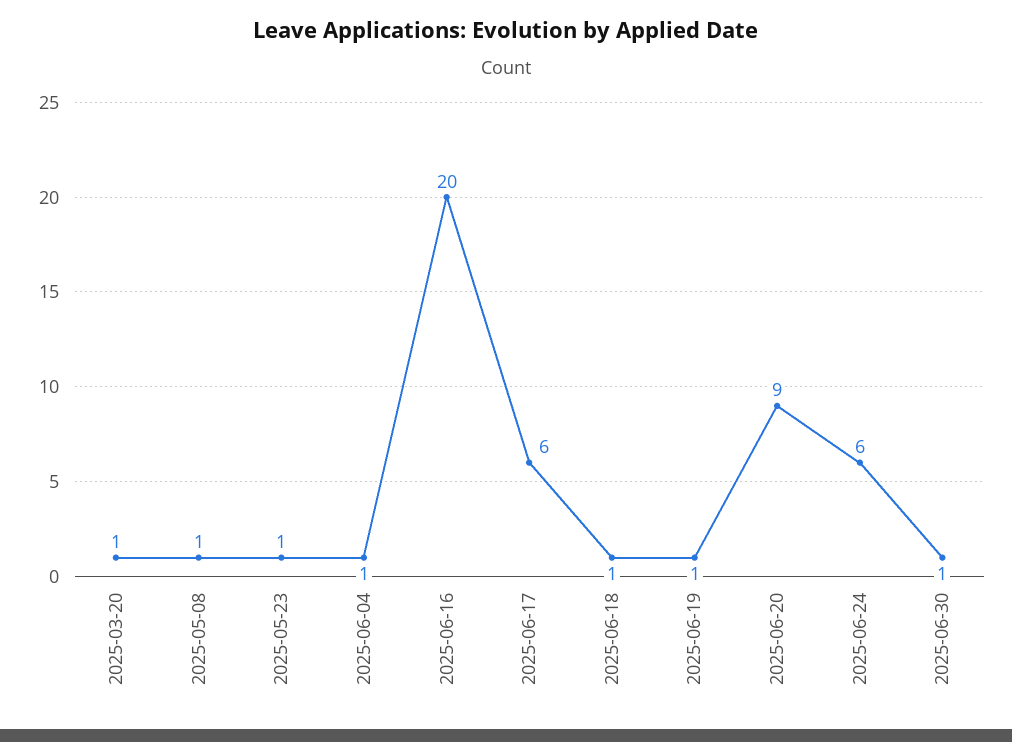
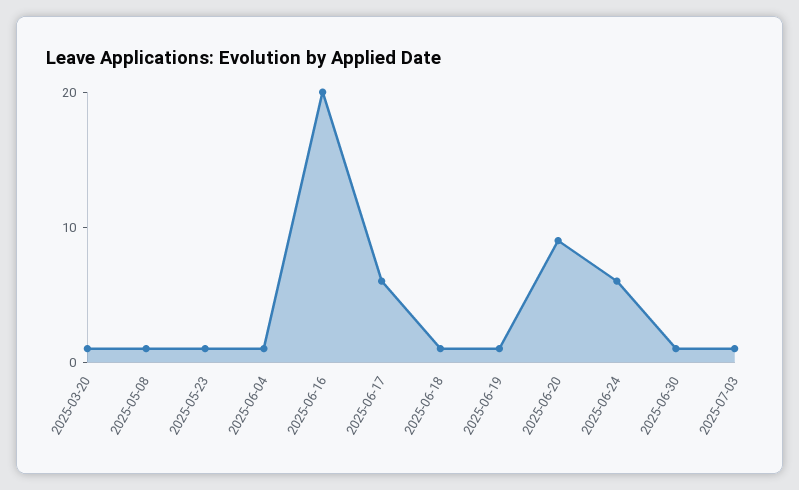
2025-07-03: none -> 1

